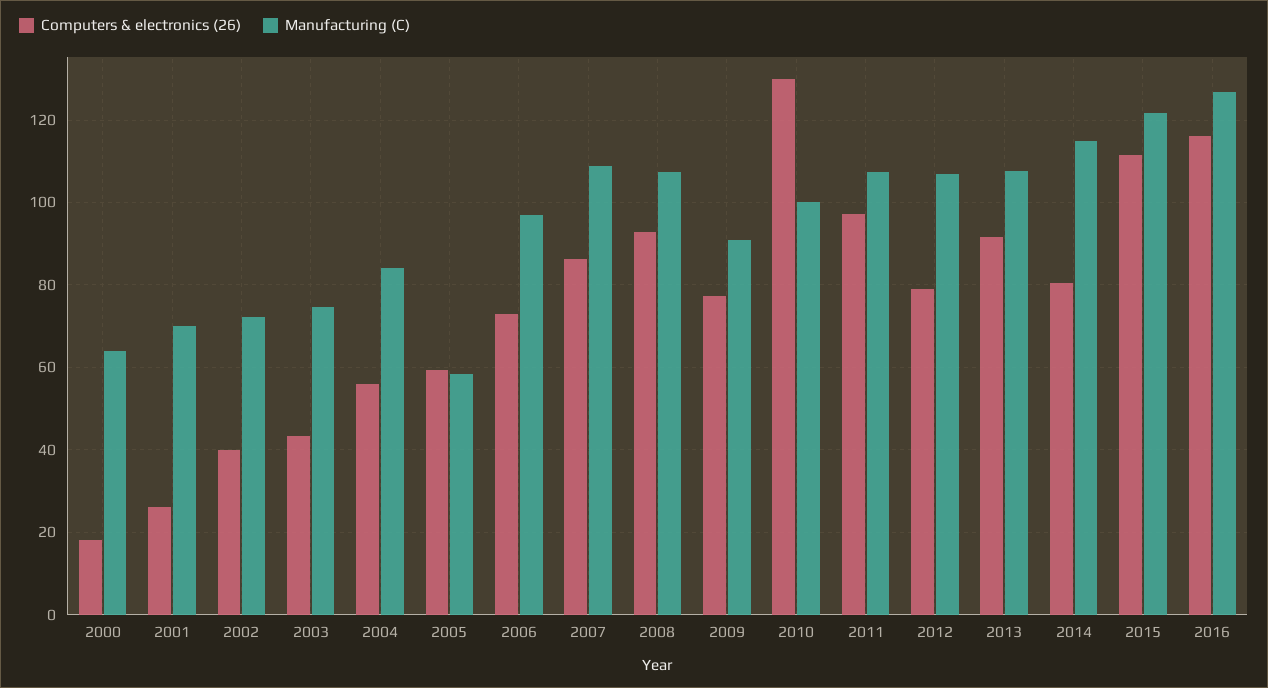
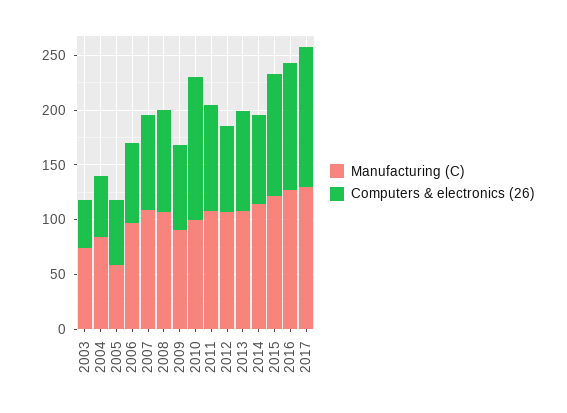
Computers & electronics (26), 2000: 18 -> none
Manufacturing (C), 2000: 64 -> none
Computers & electronics (26), 2001: 26 -> none
Manufacturing (C), 2001: 70 -> none
Computers & electronics (26), 2002: 40 -> none
Manufacturing (C), 2002: 72 -> none
Manufacturing (C), 2017: none -> 130
Computers & electronics (26), 2017: none -> 130

